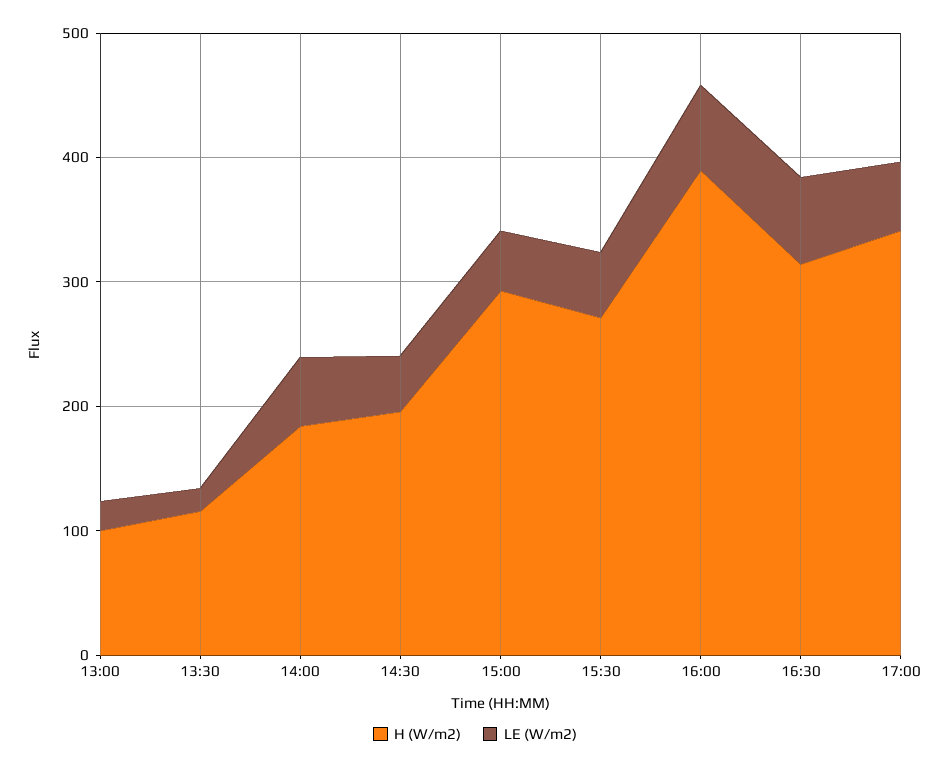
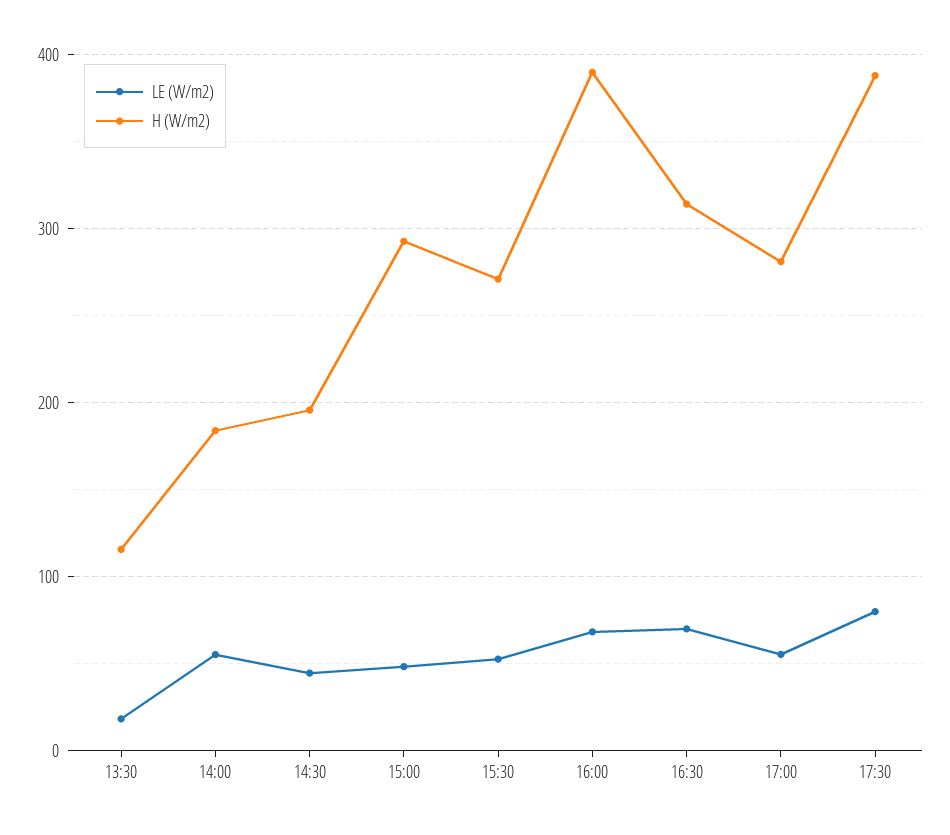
H (W/m2), 13:00: 100 -> none
LE (W/m2), 13:00: 20 -> none
H (W/m2), 17:00: 340 -> 280
LE (W/m2), 17:30: none -> 80
H (W/m2), 17:30: none -> 390

